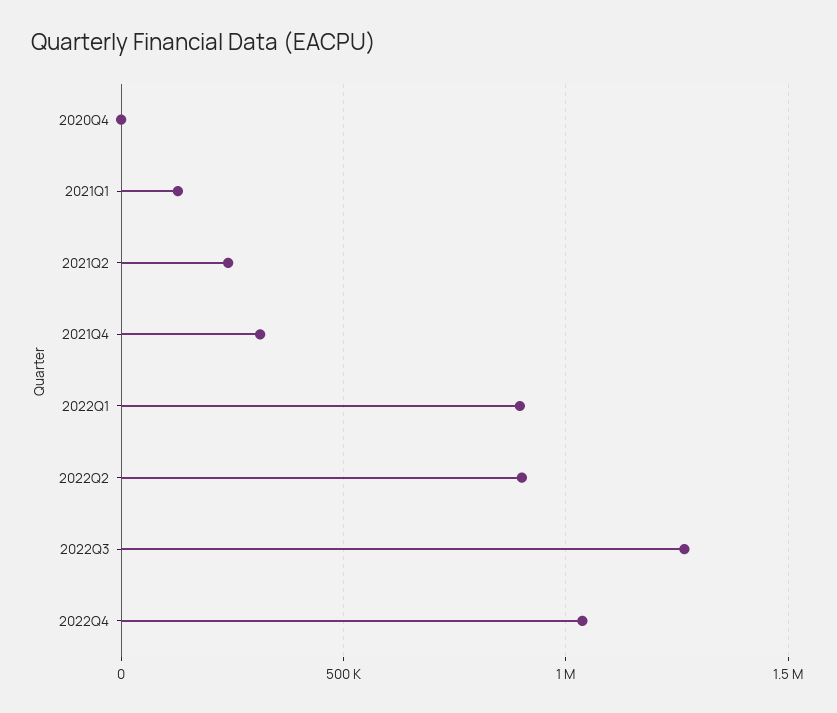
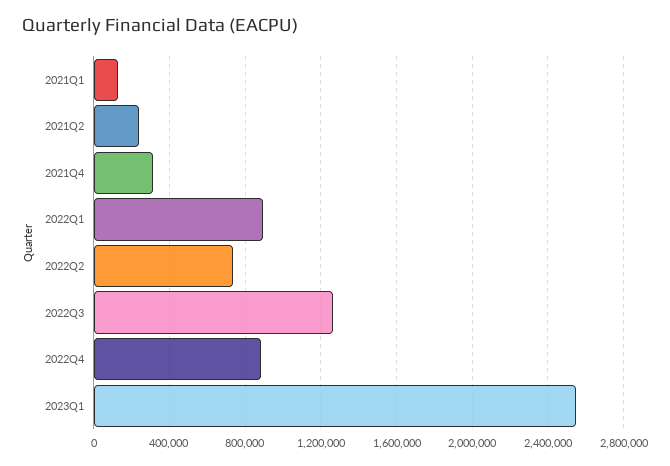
2020Q4: 0 -> none
2022Q2: 900000 -> 750000
2022Q4: 1050000 -> 900000
2023Q1: none -> 2550000

